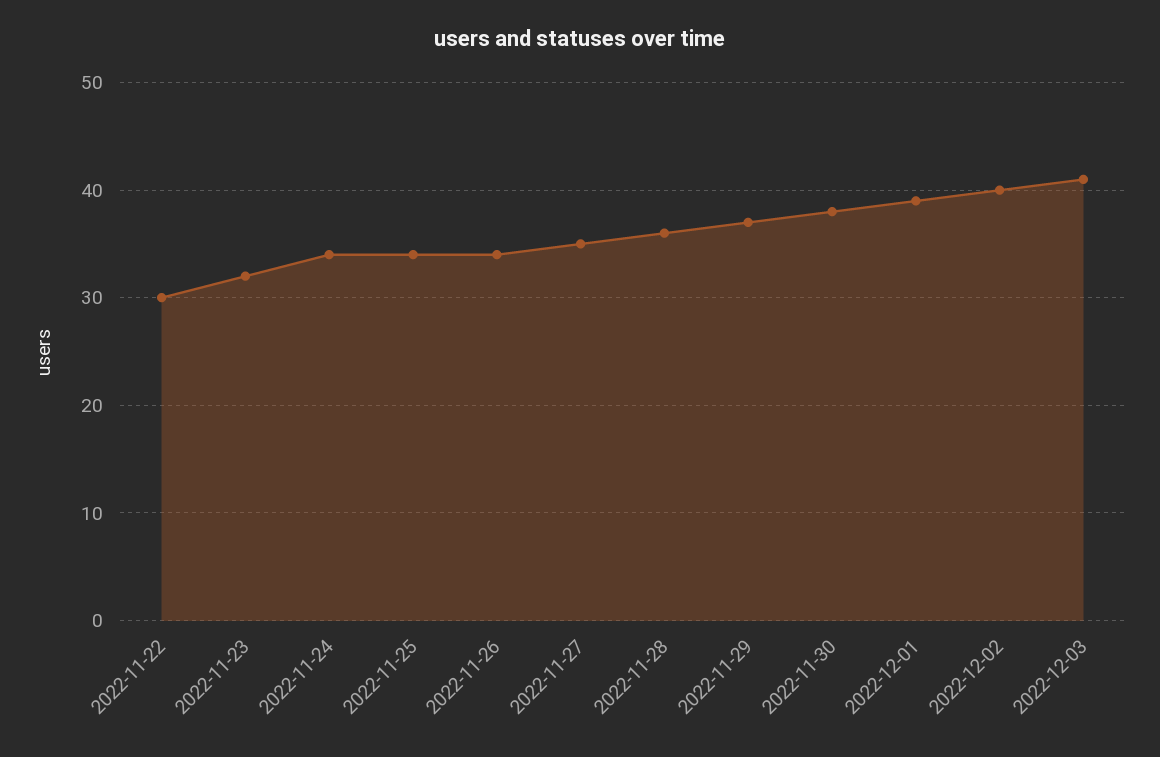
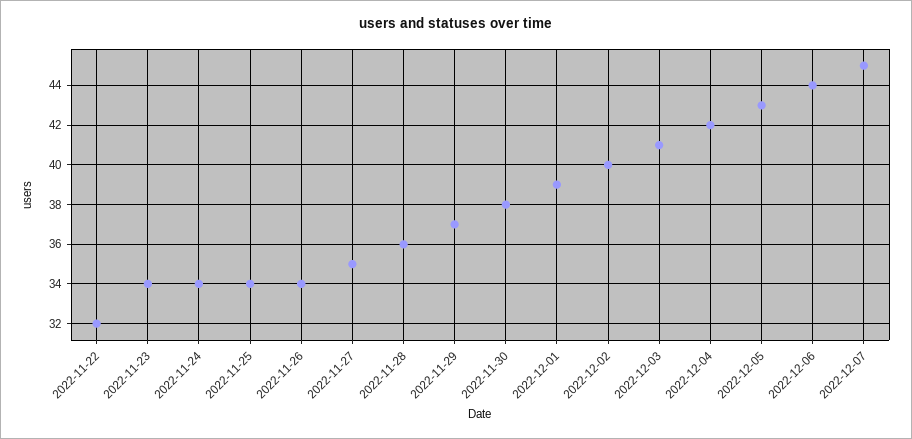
2022-11-22: 30 -> 32
2022-11-23: 32 -> 34
2022-12-04: none -> 42
2022-12-05: none -> 43
2022-12-06: none -> 44
2022-12-07: none -> 45

